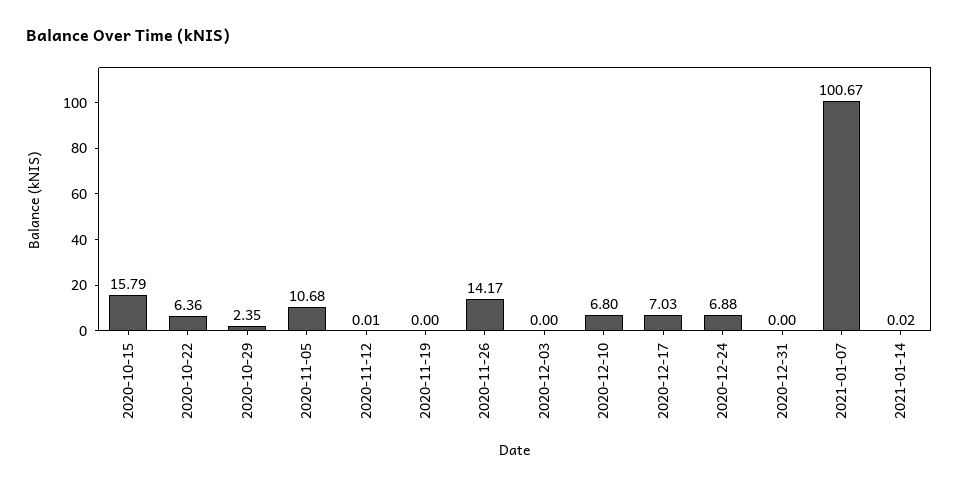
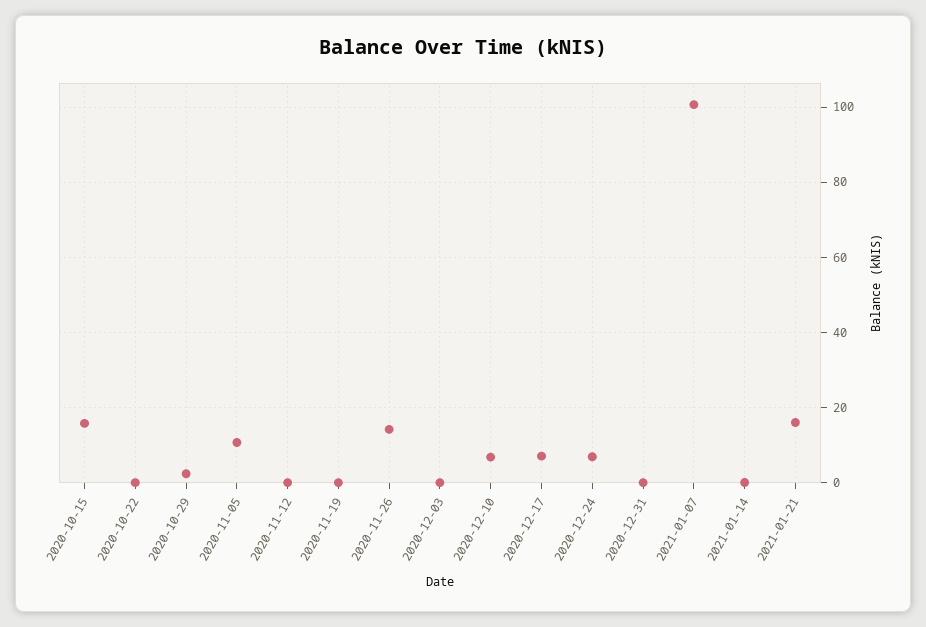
2020-10-22: 6.36 -> 0
2021-01-21: none -> 16

